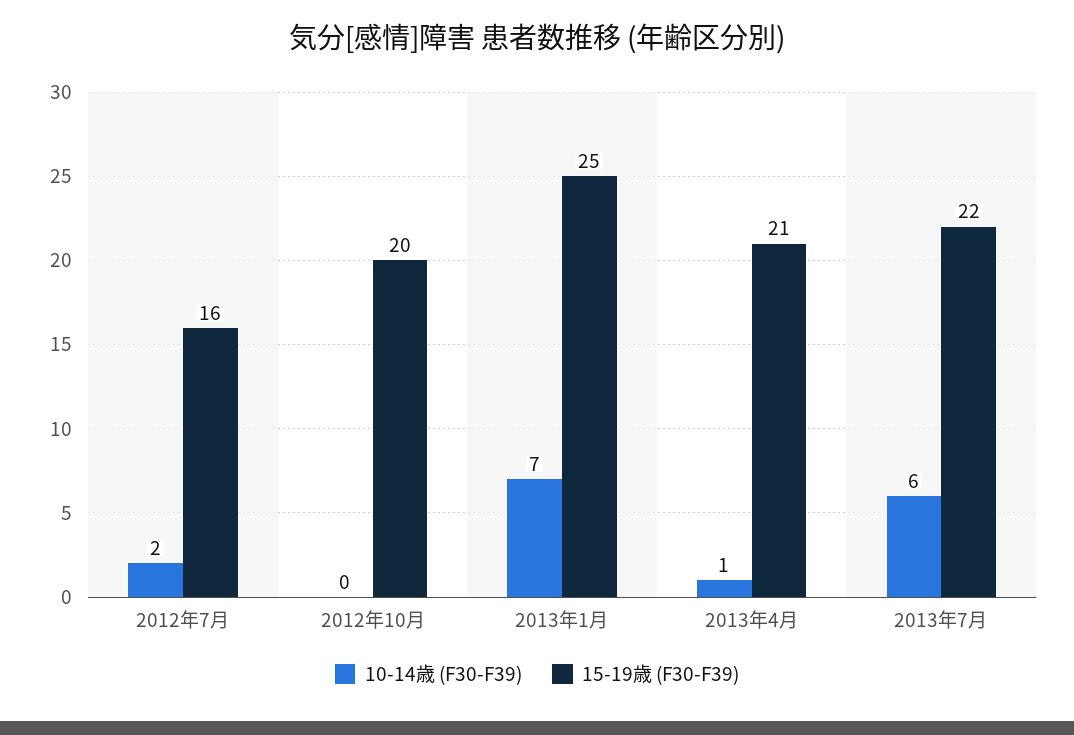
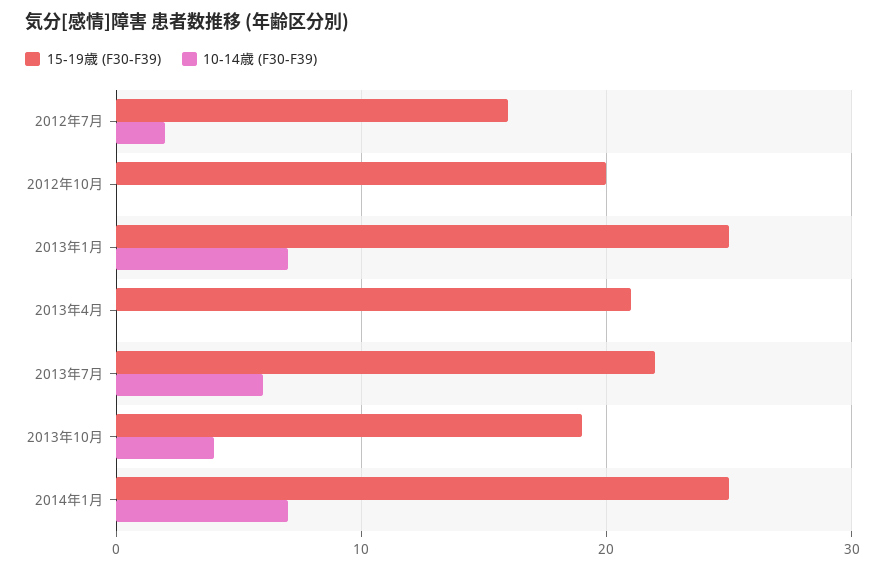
10-14歳 (F30-F39), 2013年4月: 1 -> 0
15-19歳 (F30-F39), 2013年10月: none -> 19
10-14歳 (F30-F39), 2013年10月: none -> 4
15-19歳 (F30-F39), 2014年1月: none -> 25
10-14歳 (F30-F39), 2014年1月: none -> 7

